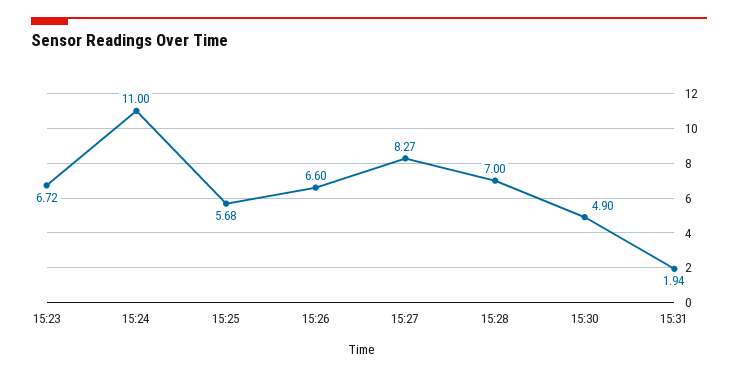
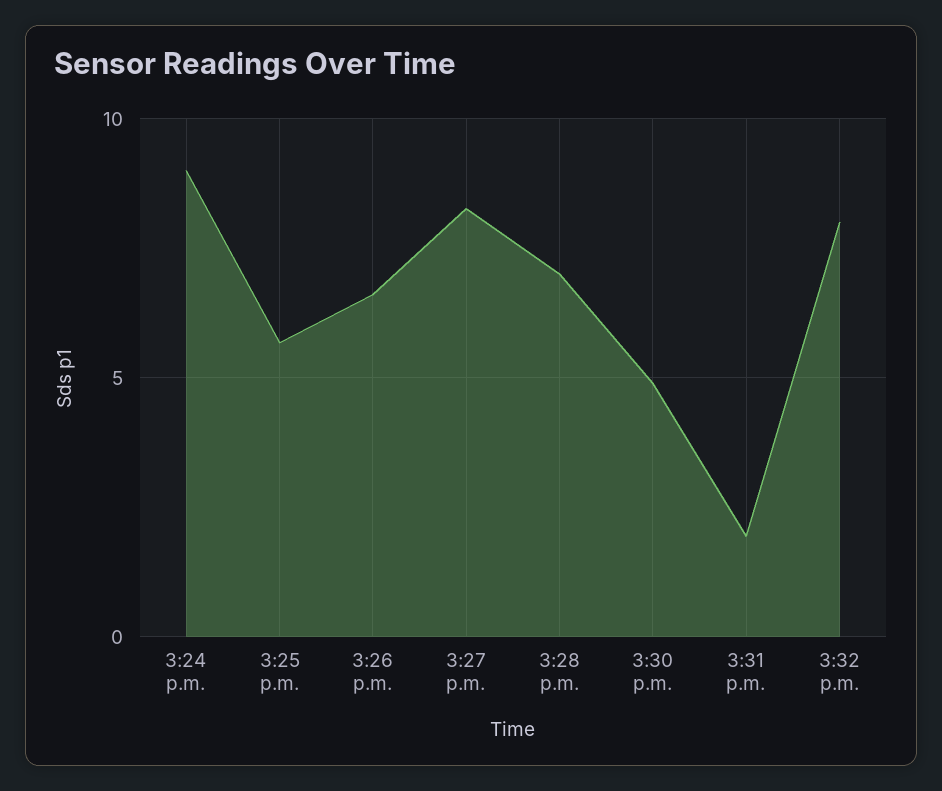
15:23: 6.72 -> none
15:24: 11 -> 9
3:32 p.m.: none -> 8

